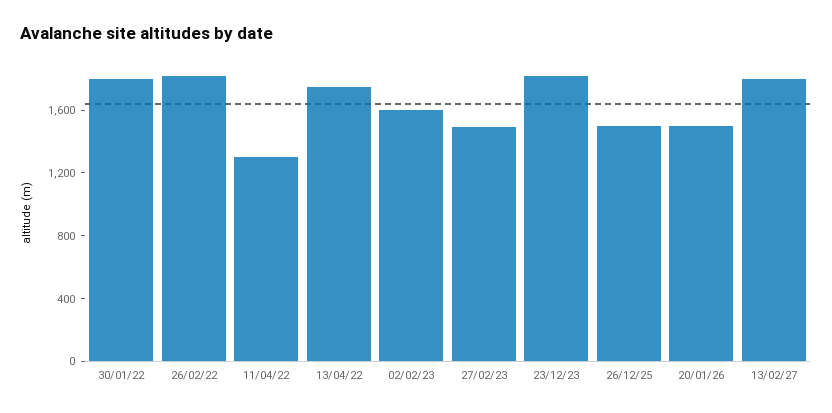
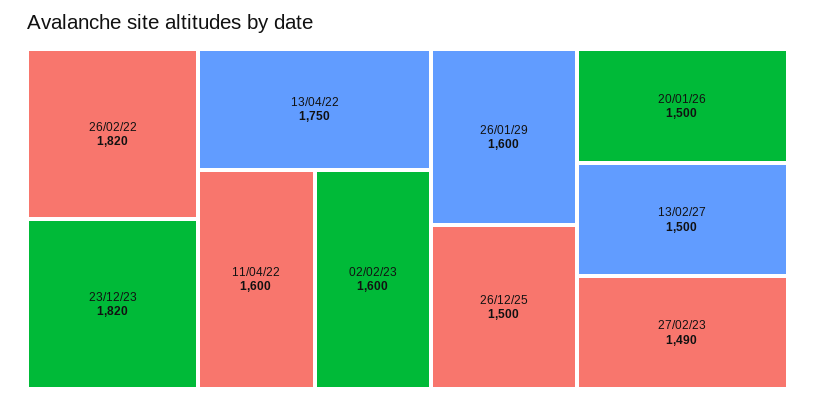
30/01/22: 1800 -> none
11/04/22: 1300 -> 1600
13/02/27: 1800 -> 1500
26/01/29: none -> 1600

